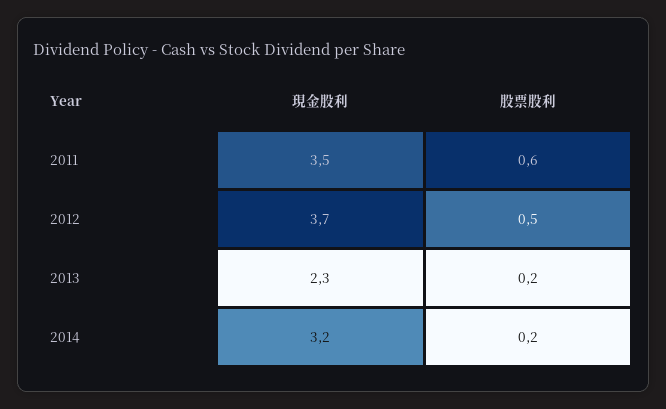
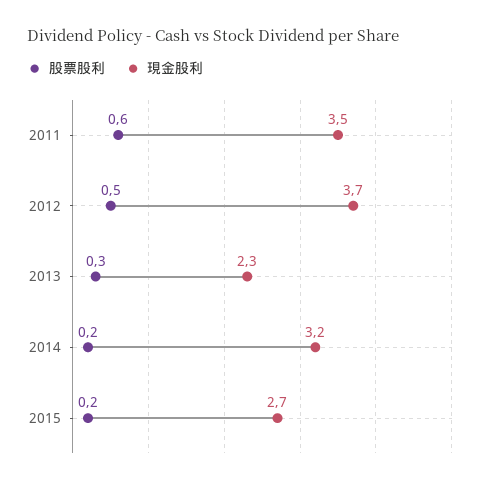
股票股利, 2013: 0.2 -> 0.3
股票股利, 2015: none -> 0.2
現金股利, 2015: none -> 2.7

